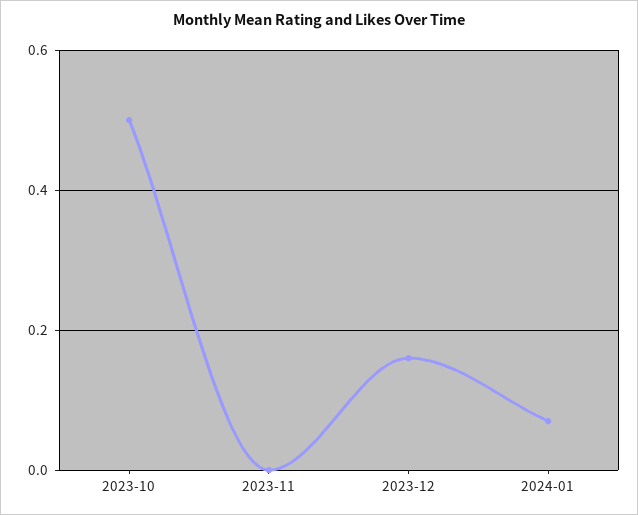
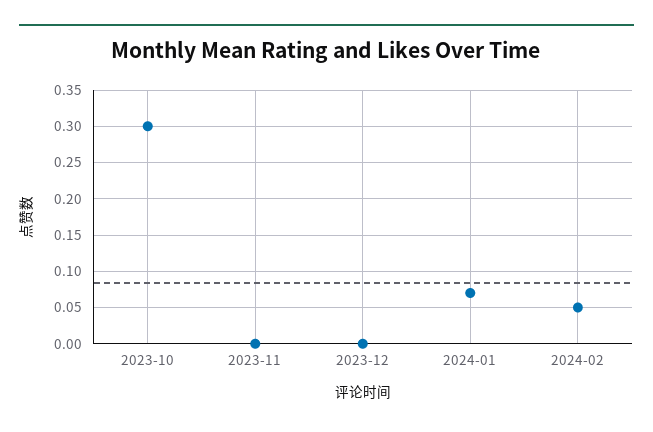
2023-10: 0.5 -> 0.3
2023-12: 0.15 -> 0
2024-02: none -> 0.05

